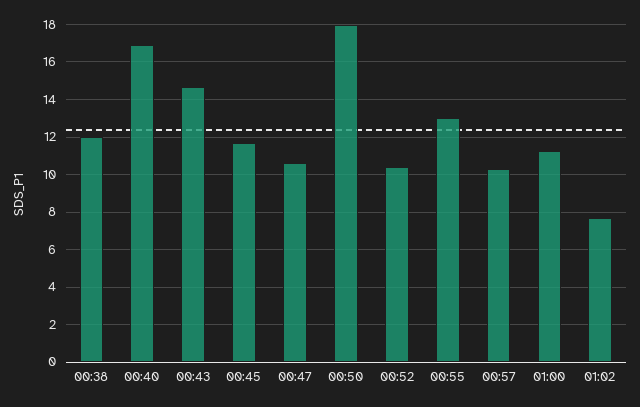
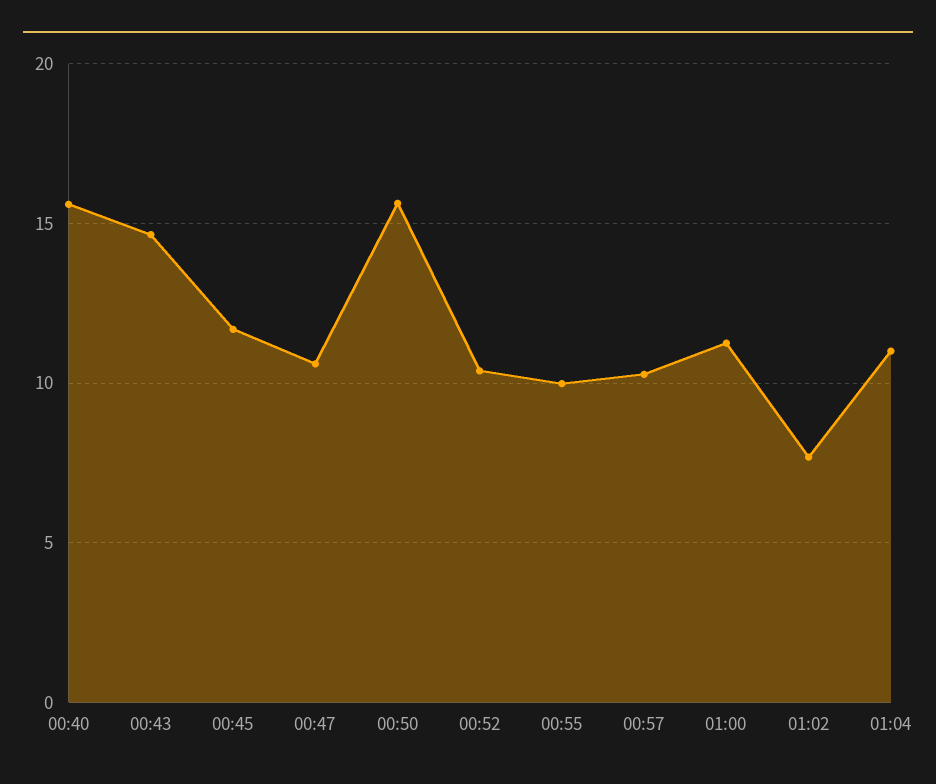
00:38: 12 -> none
00:40: 17 -> 15.5
00:50: 18 -> 15.5
00:55: 13 -> 10
01:04: none -> 11

